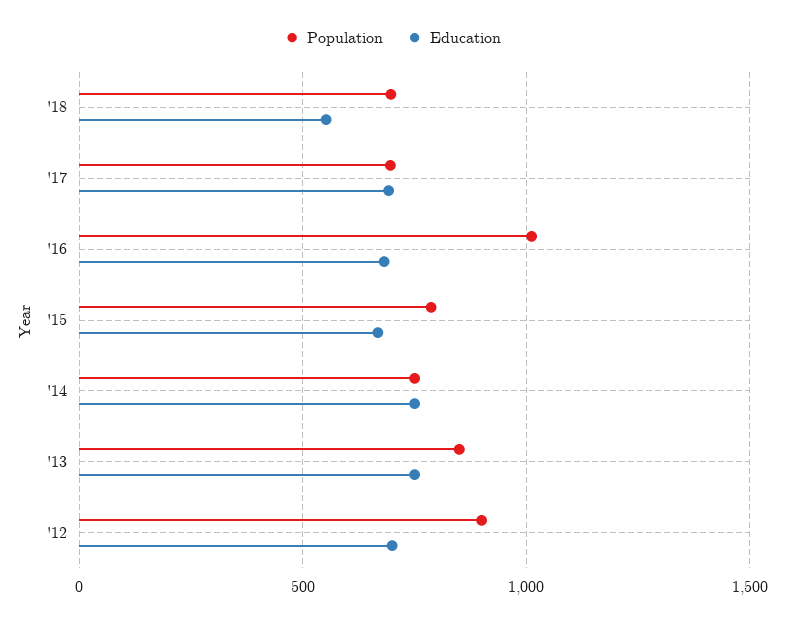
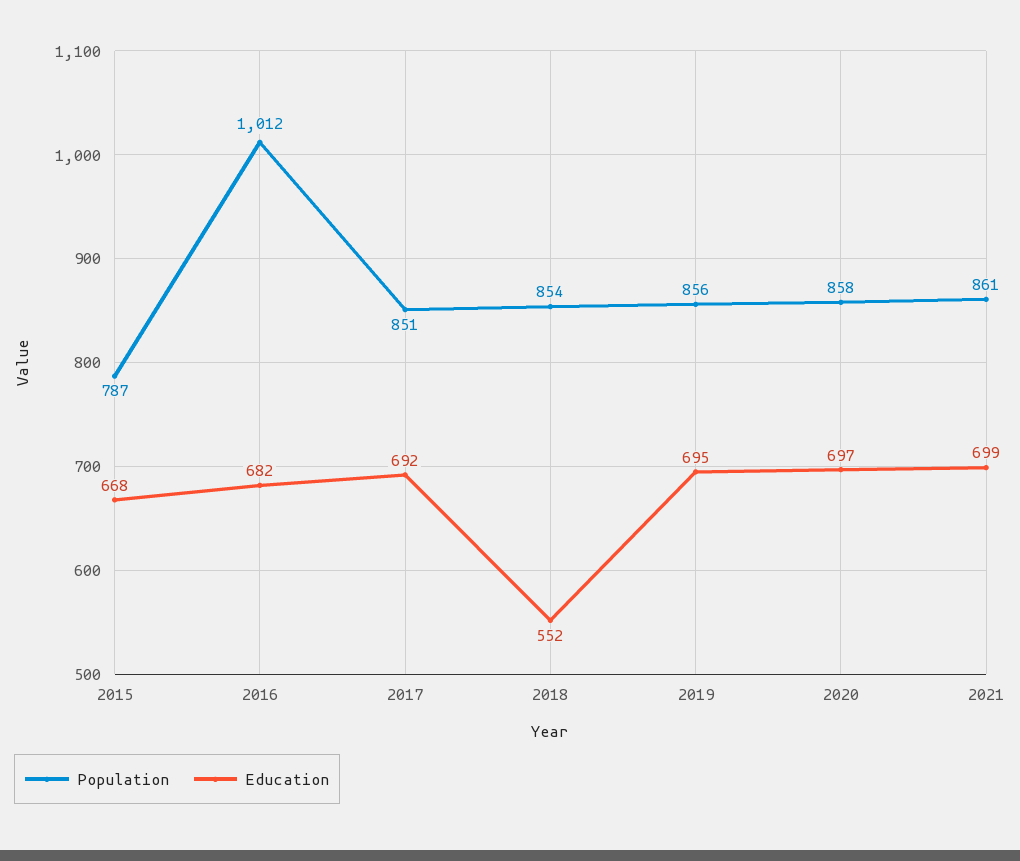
Population, '18: 700 -> 854
Population, '17: 700 -> 851
Population, '14: 750 -> none
Education, '14: 750 -> none
Population, '13: 850 -> none
Education, '13: 750 -> none
Population, '12: 900 -> none
Education, '12: 700 -> none
Population, 2019: none -> 856
Education, 2019: none -> 695
Population, 2020: none -> 858
Education, 2020: none -> 697
Population, 2021: none -> 861
Education, 2021: none -> 699

